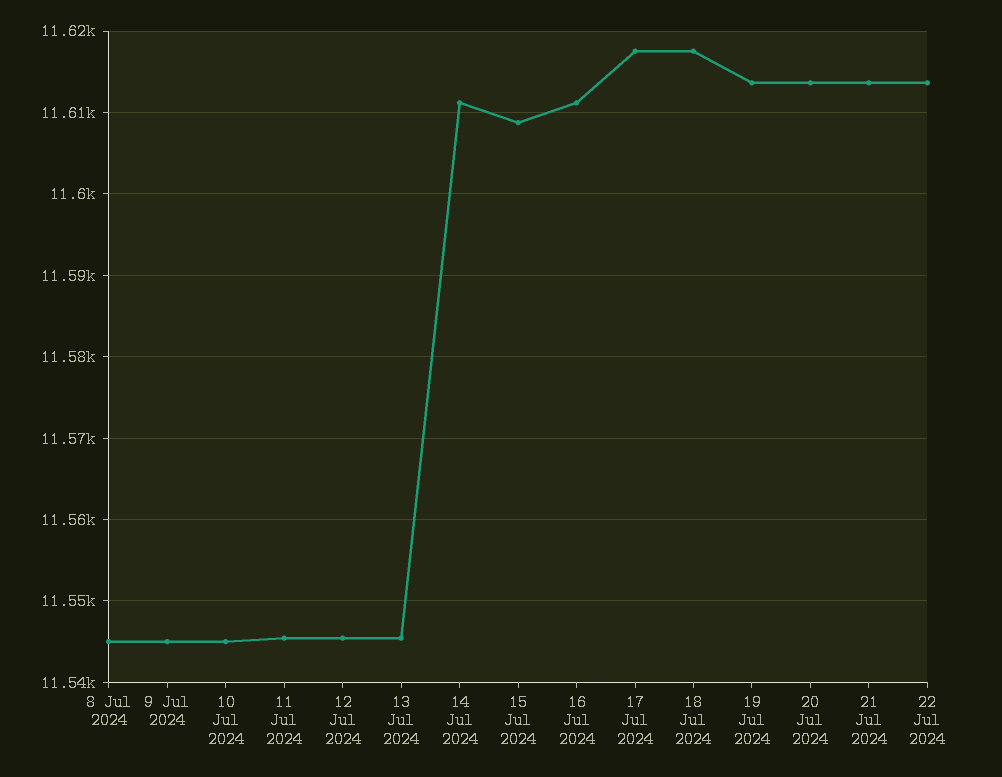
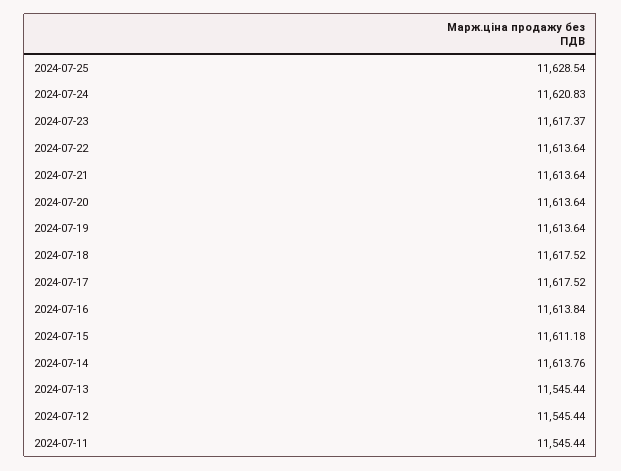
8 Jul 2024: 11545 -> none
9 Jul 2024: 11545 -> none
10 Jul 2024: 11545 -> none
14 Jul 2024: 11611 -> 11613.76
15 Jul 2024: 11609 -> 11611.18
16 Jul 2024: 11611 -> 11613.84
2024-07-25: none -> 11628.54
2024-07-24: none -> 11620.83
2024-07-23: none -> 11617.37

